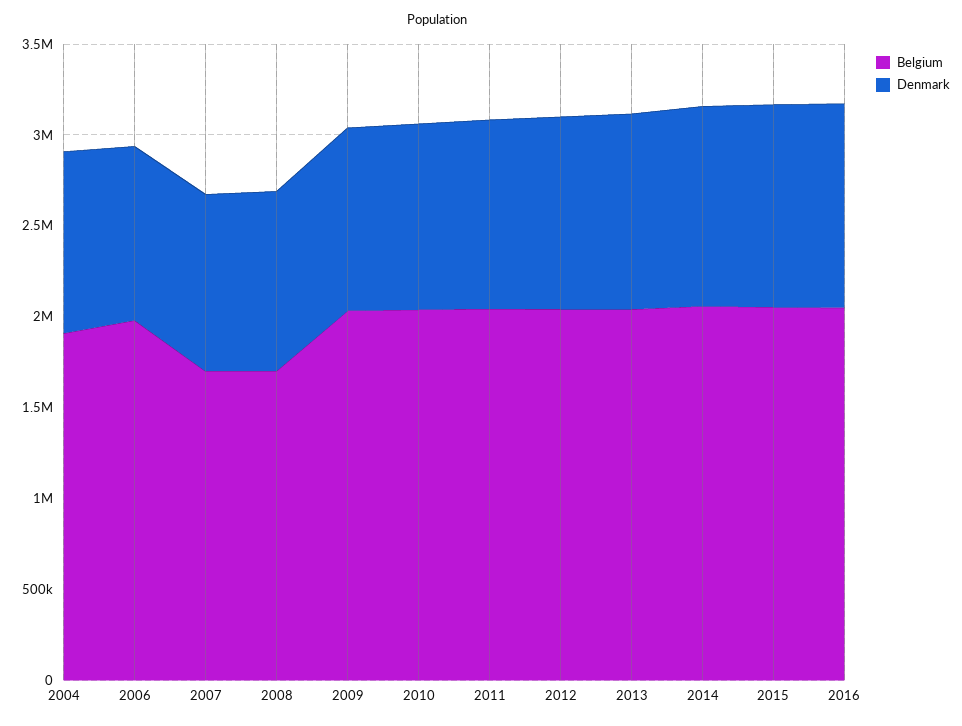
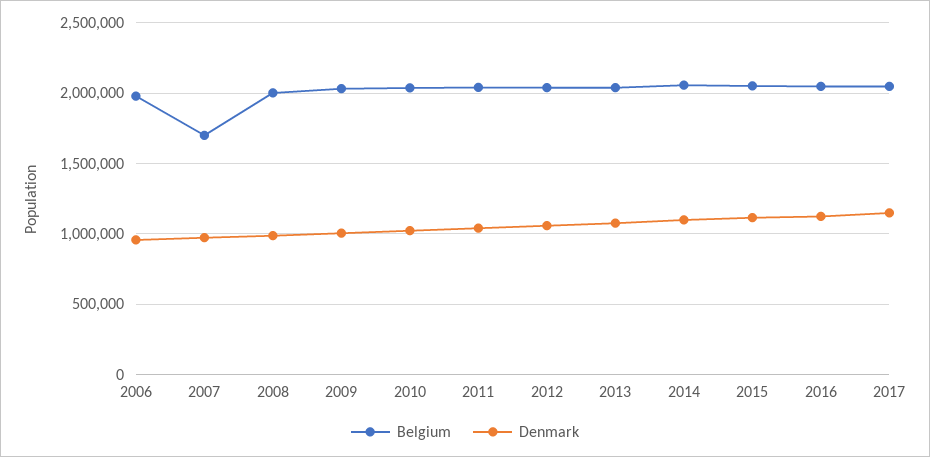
Belgium, 2004: 1900000 -> none
Denmark, 2004: 1000000 -> none
Belgium, 2008: 1700000 -> 2000000
Belgium, 2017: none -> 2050000
Denmark, 2017: none -> 1150000

